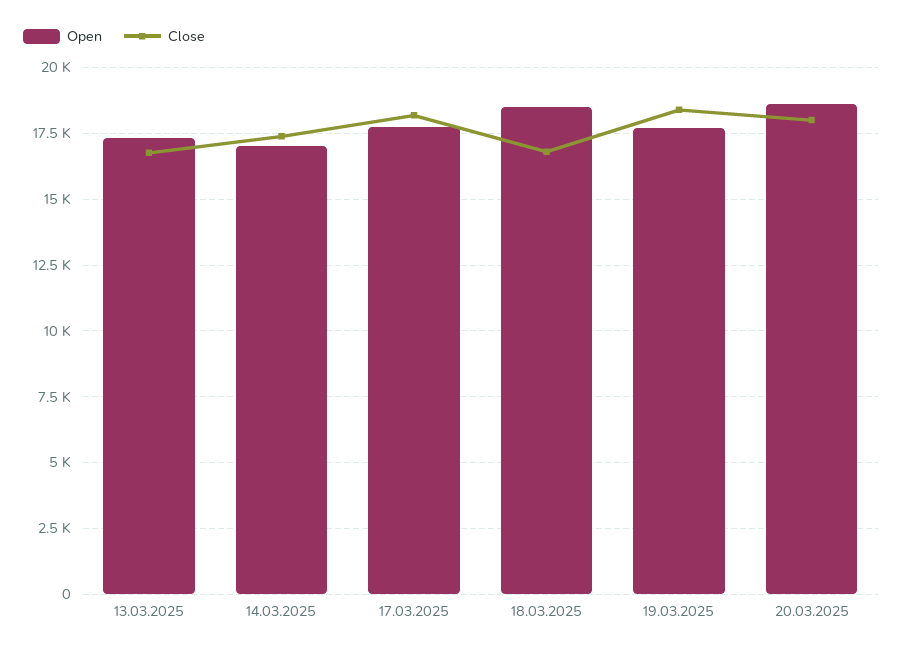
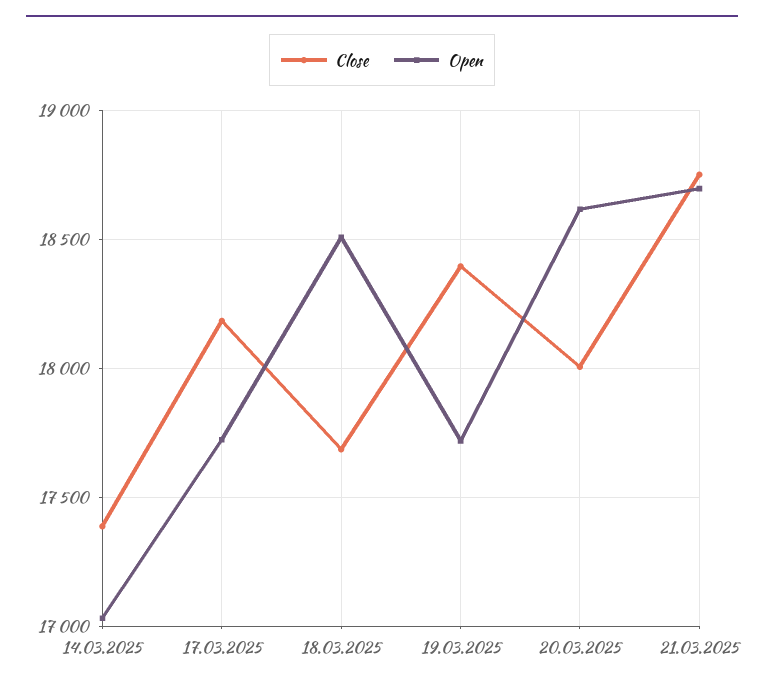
Open, 13.03.2025: 17250 -> none
Close, 13.03.2025: 16750 -> none
Close, 18.03.2025: 16750 -> 17700
Close, 21.03.2025: none -> 18750
Open, 21.03.2025: none -> 18700

